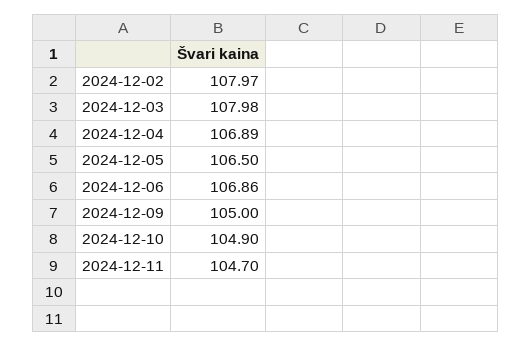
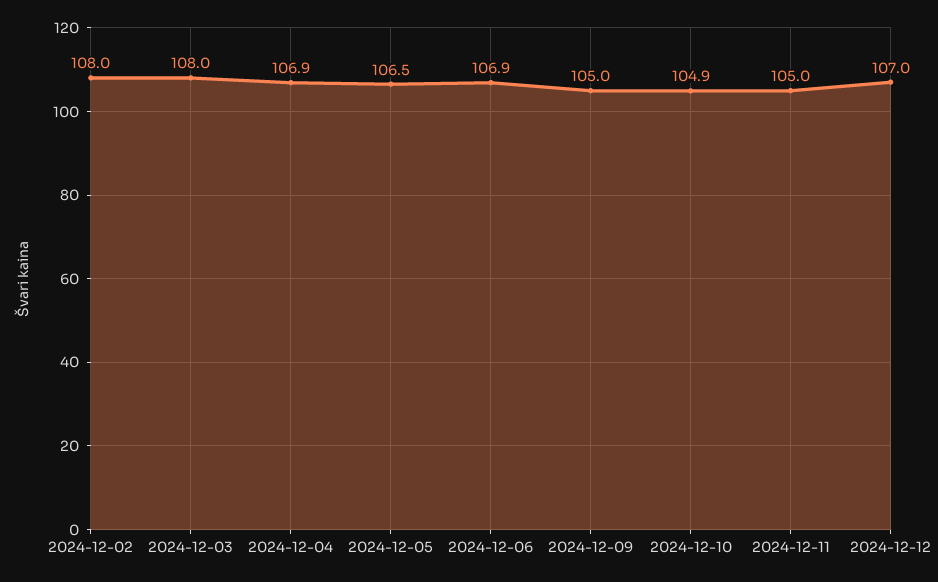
2024-12-11: 104.7 -> 105
2024-12-12: none -> 107

